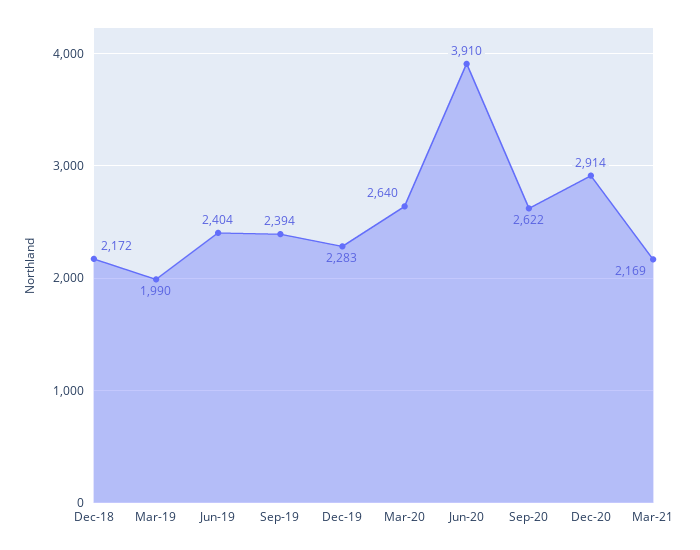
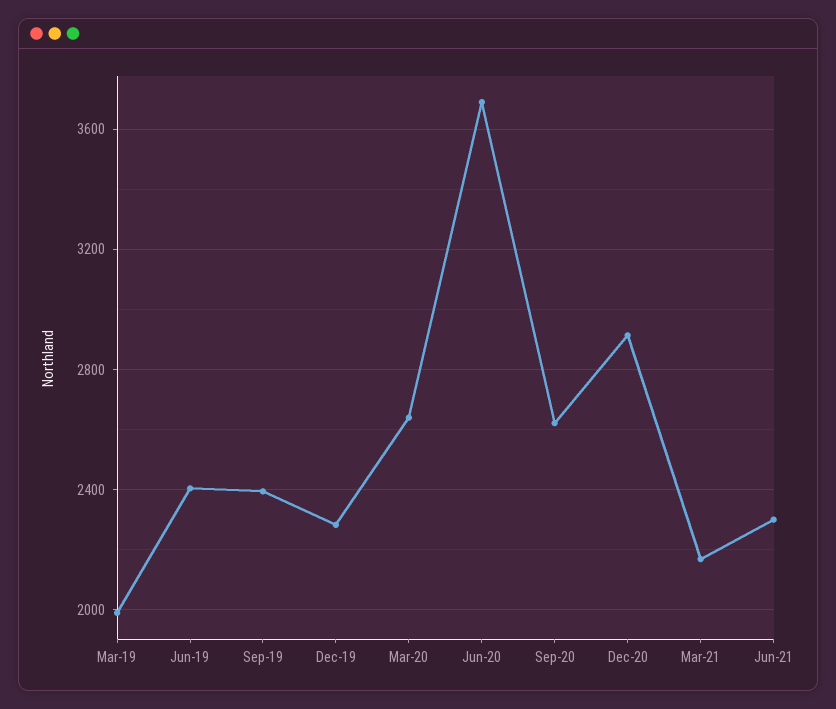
Dec-18: 2172 -> none
Jun-20: 3910 -> 3700
Jun-21: none -> 2300

